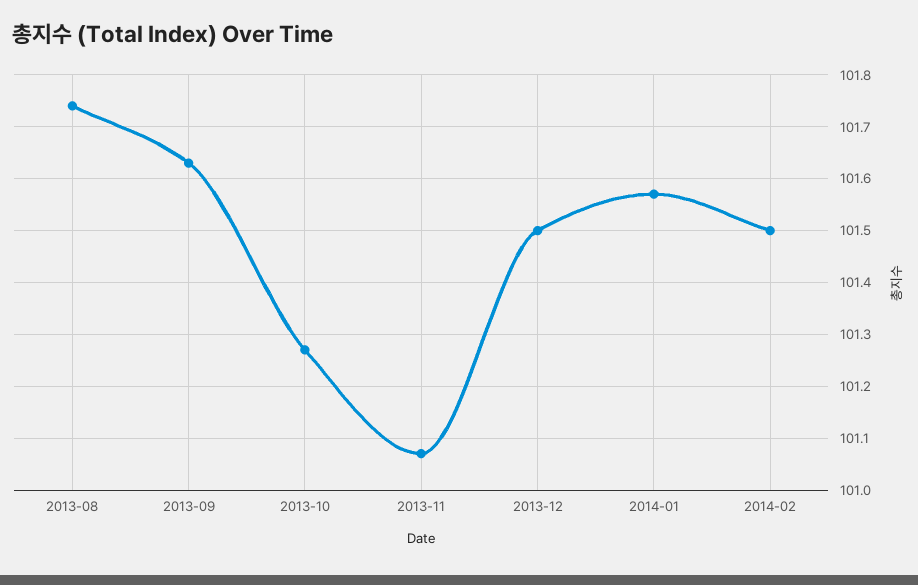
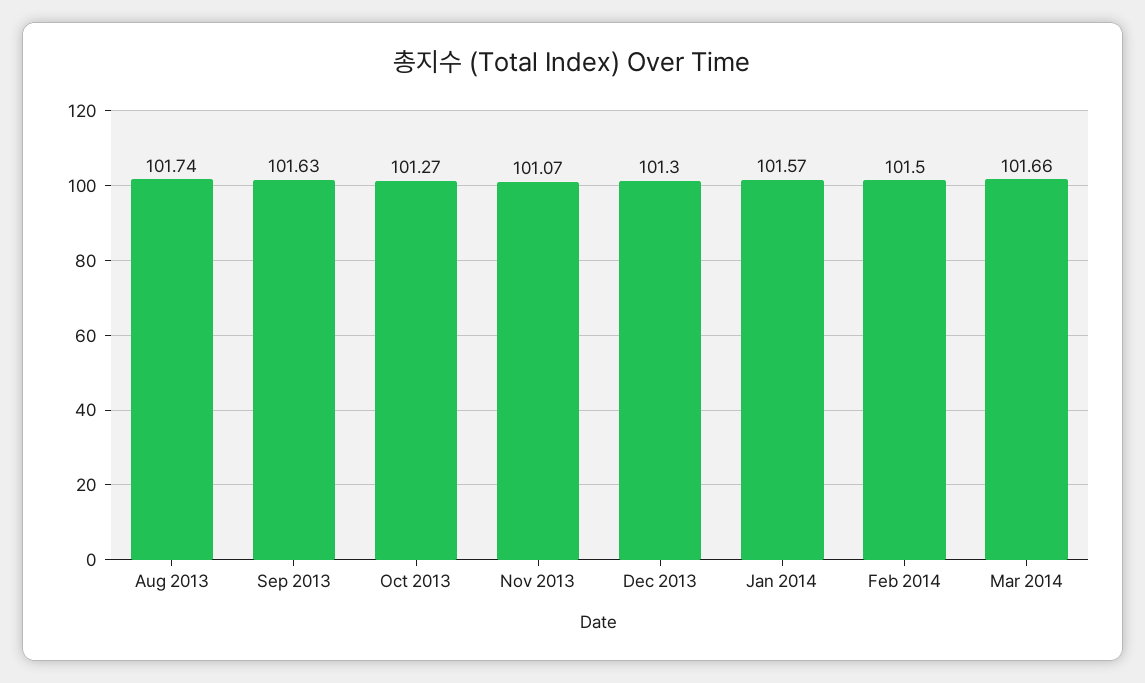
2013-12: 101.5 -> 101.3
Mar 2014: none -> 101.66

